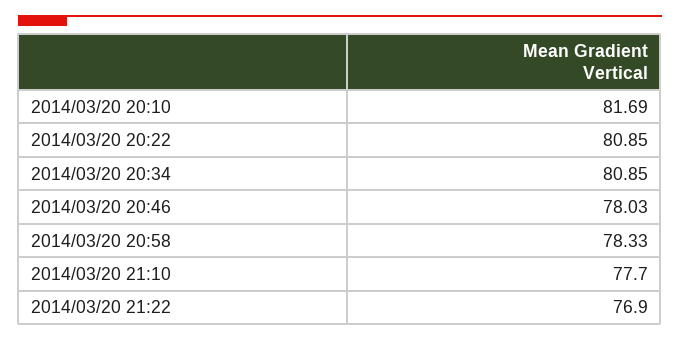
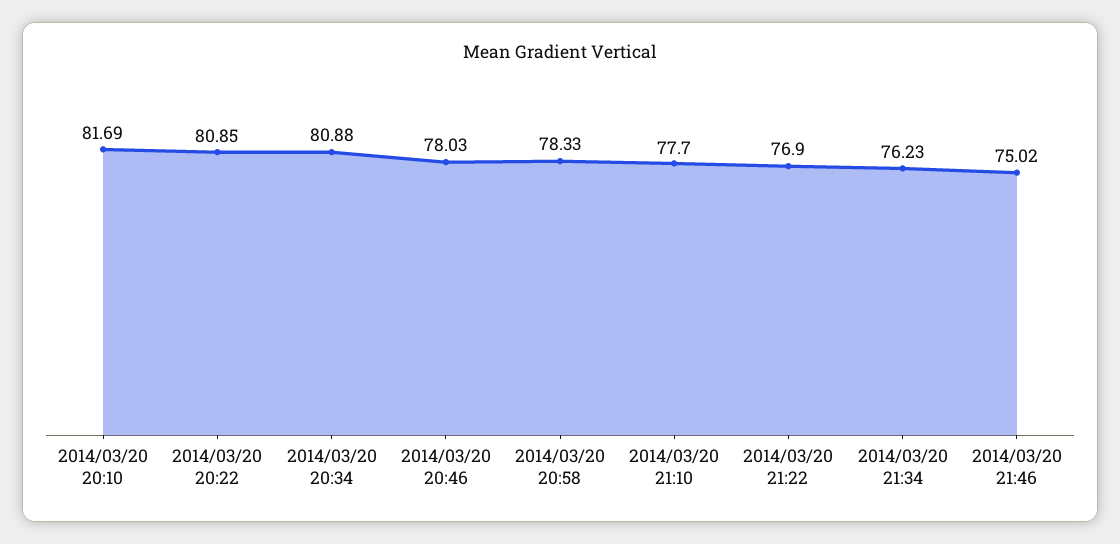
2014/03/20 20:34: 80.85 -> 80.88
2014/03/20 21:34: none -> 76.23
2014/03/20 21:46: none -> 75.02

